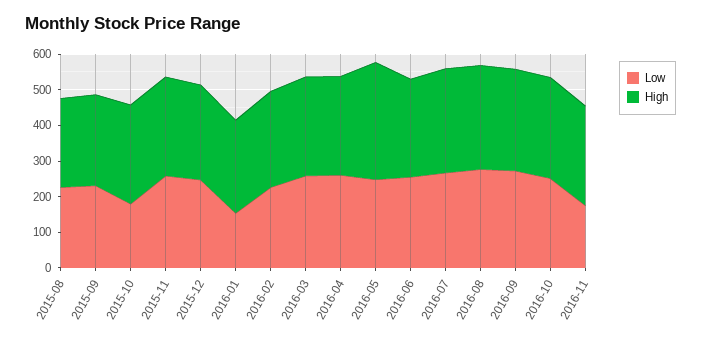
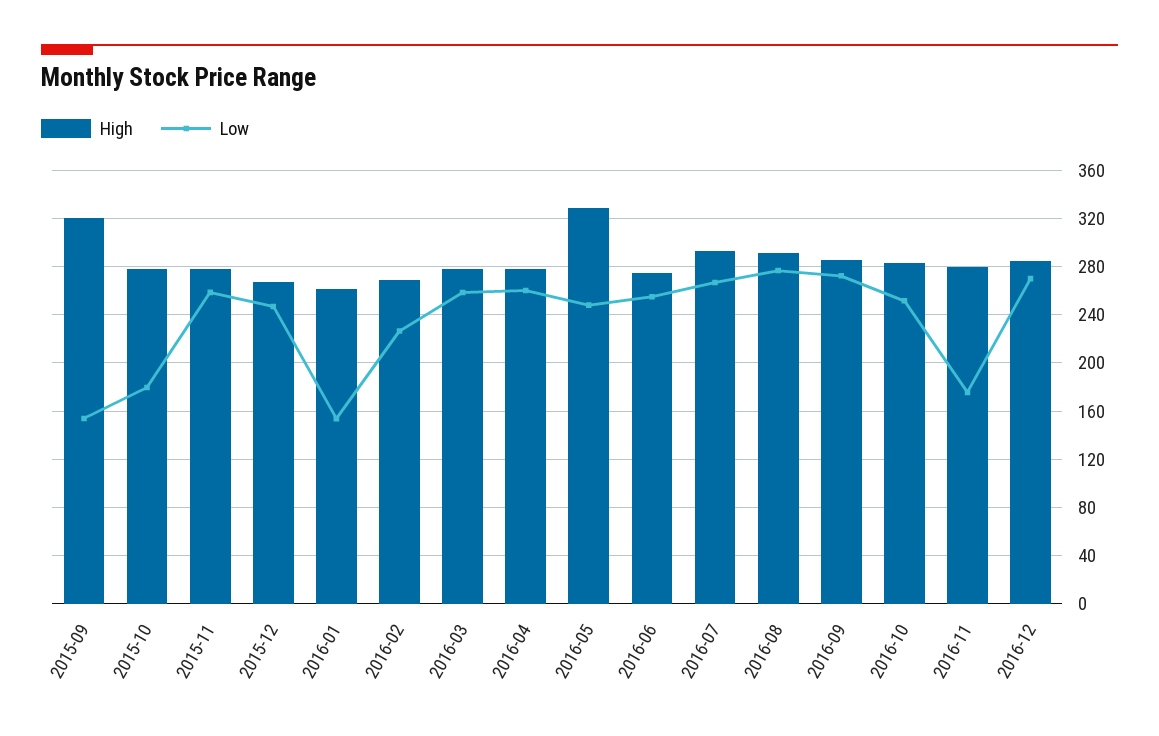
Low, 2015-08: 225 -> none
High, 2015-08: 250 -> none
Low, 2015-09: 225 -> 155
High, 2015-09: 250 -> 320
High, 2016-12: none -> 285
Low, 2016-12: none -> 270

